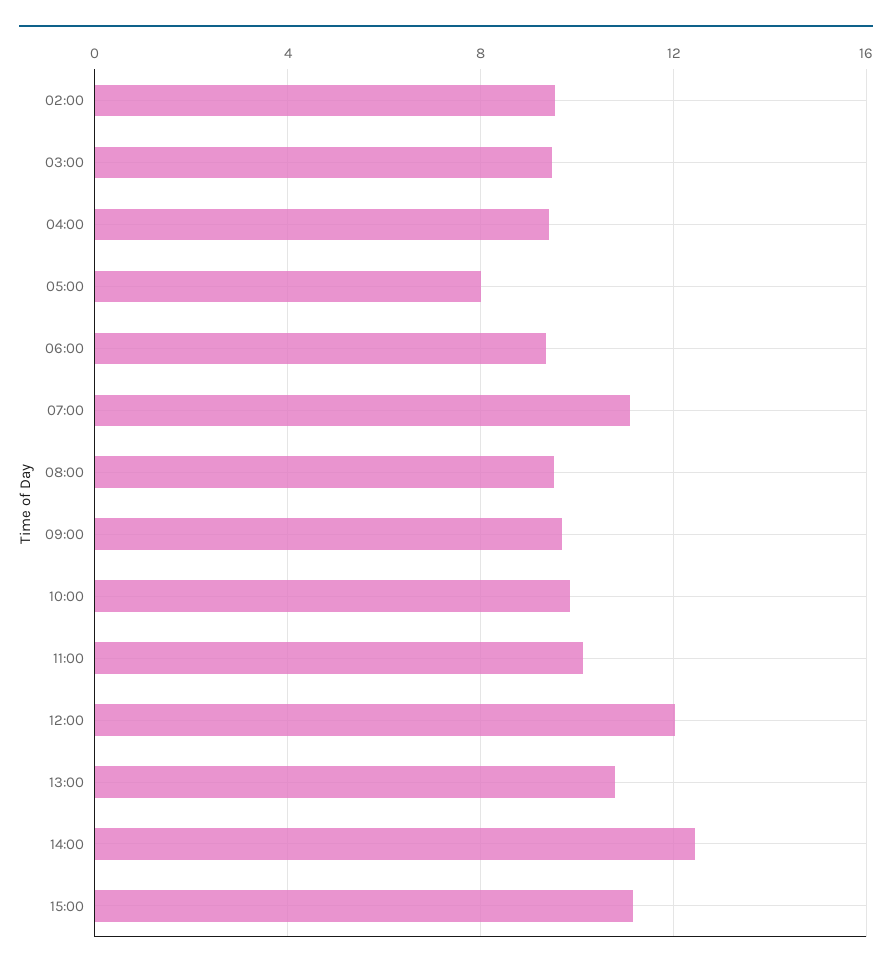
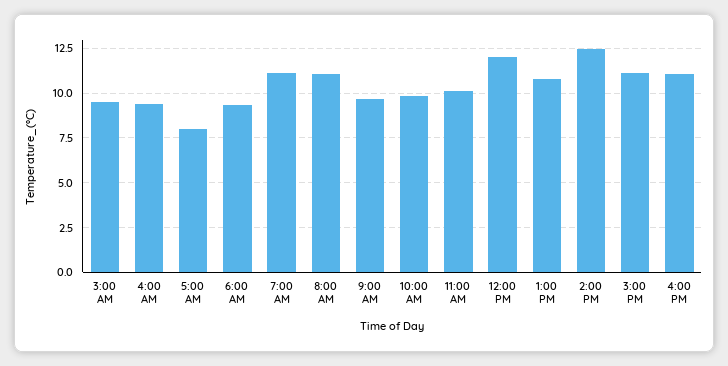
02:00: 9.5 -> none
08:00: 9.5 -> 11
4:00 PM: none -> 11

